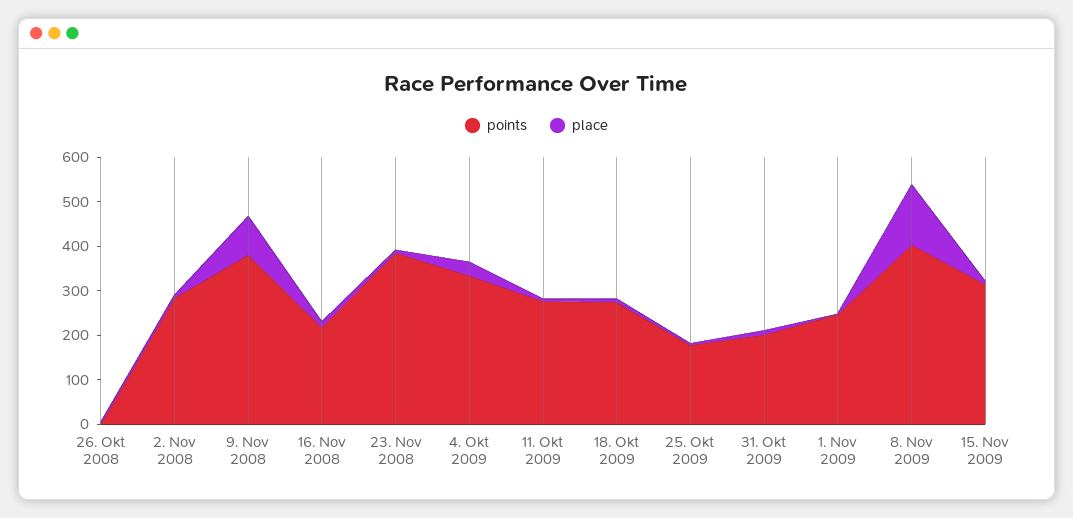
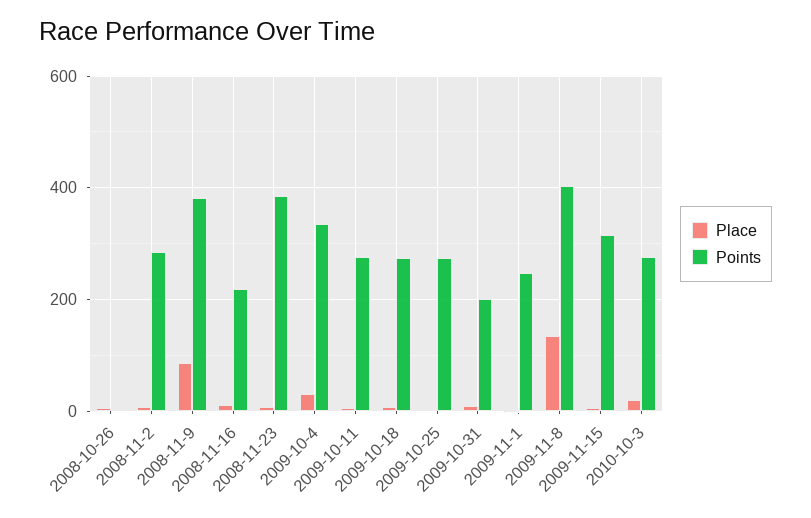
points, 25. Okt 2009: 180 -> 280
place, 2010-10-3: none -> 20
points, 2010-10-3: none -> 280

